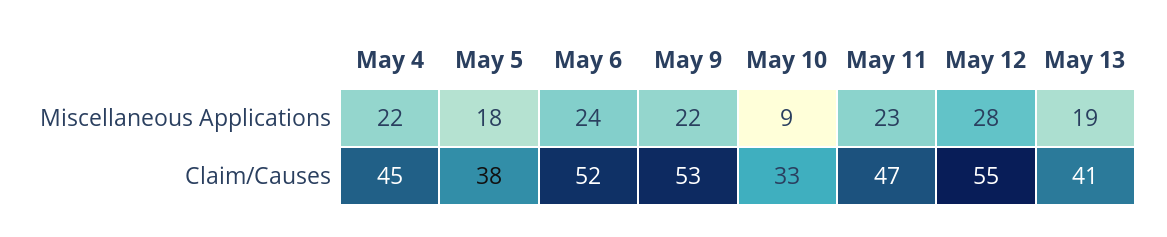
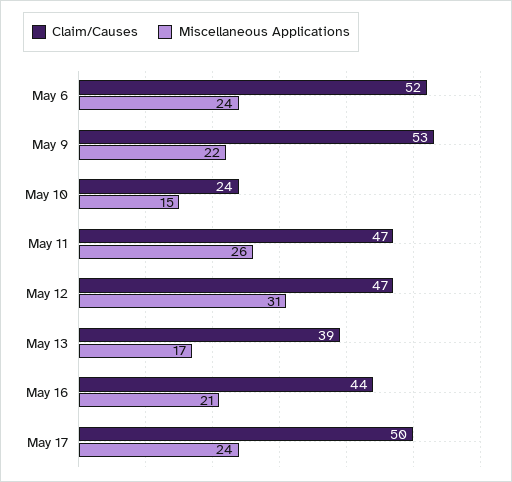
Miscellaneous Applications, May 4: 22 -> none
Miscellaneous Applications, May 5: 18 -> none
Miscellaneous Applications, May 10: 9 -> 15
Miscellaneous Applications, May 11: 23 -> 26
Miscellaneous Applications, May 12: 28 -> 31
Miscellaneous Applications, May 13: 19 -> 17
Claim/Causes, May 4: 45 -> none
Claim/Causes, May 5: 38 -> none
Claim/Causes, May 10: 33 -> 24
Claim/Causes, May 12: 55 -> 47
Claim/Causes, May 13: 41 -> 39
Claim/Causes, May 16: none -> 44
Miscellaneous Applications, May 16: none -> 21
Claim/Causes, May 17: none -> 50
Miscellaneous Applications, May 17: none -> 24

